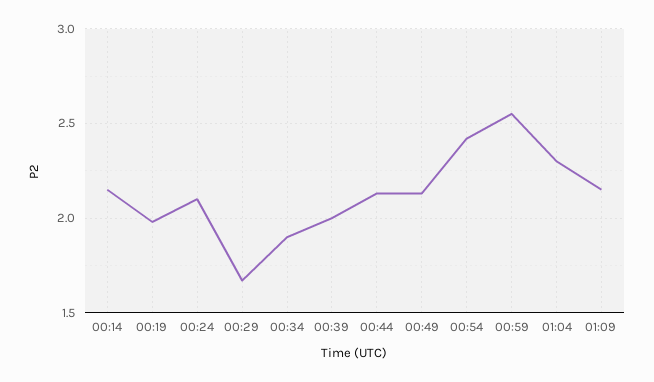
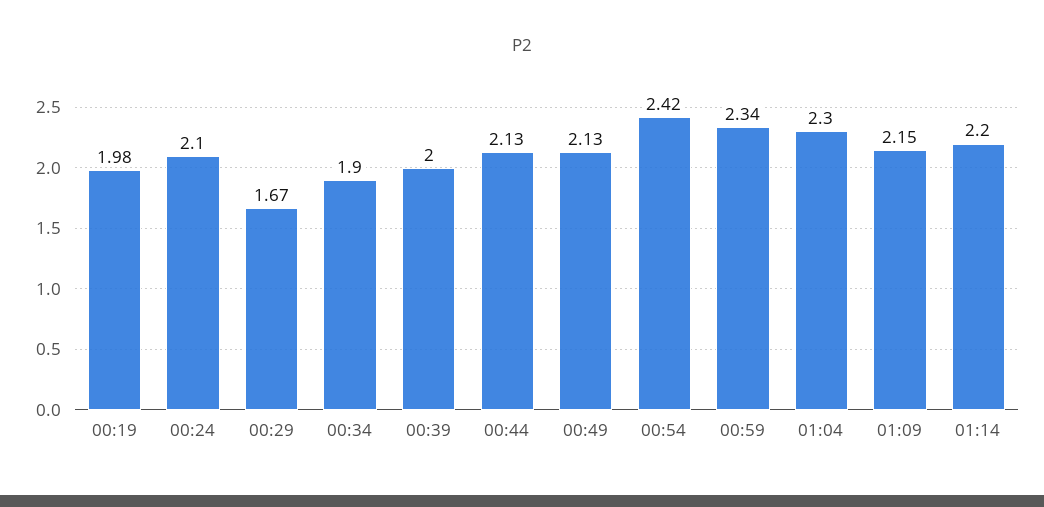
00:14: 2.15 -> none
00:59: 2.55 -> 2.34
01:14: none -> 2.2

